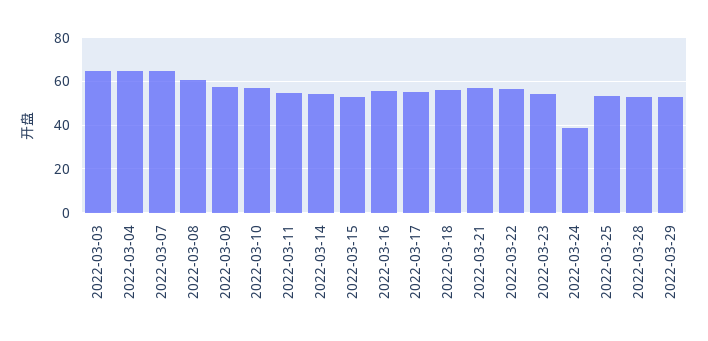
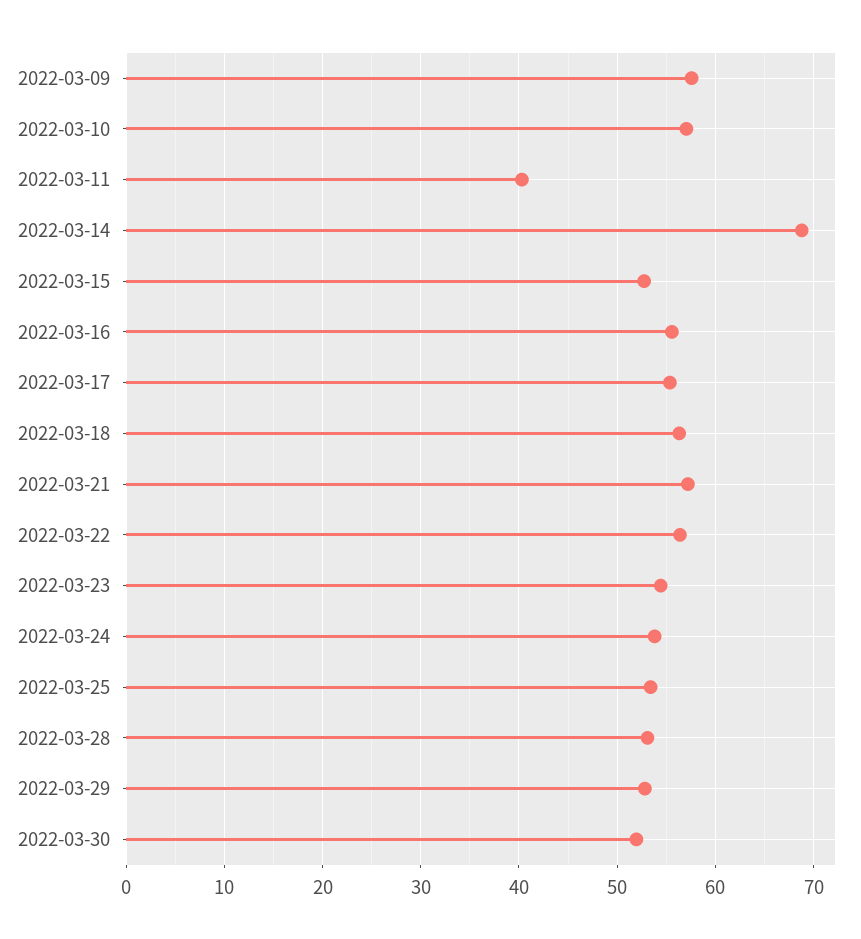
2022-03-03: 65 -> none
2022-03-04: 65 -> none
2022-03-07: 65 -> none
2022-03-08: 60 -> none
2022-03-11: 55 -> 40
2022-03-14: 55 -> 69
2022-03-24: 40 -> 54
2022-03-30: none -> 52

